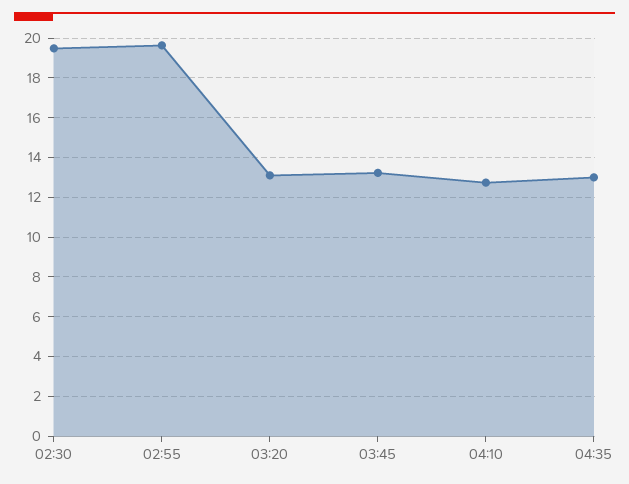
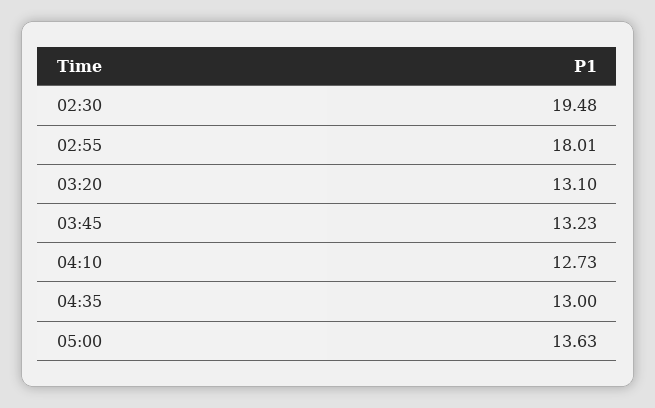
02:55: 19.5 -> 18.01
05:00: none -> 13.63

